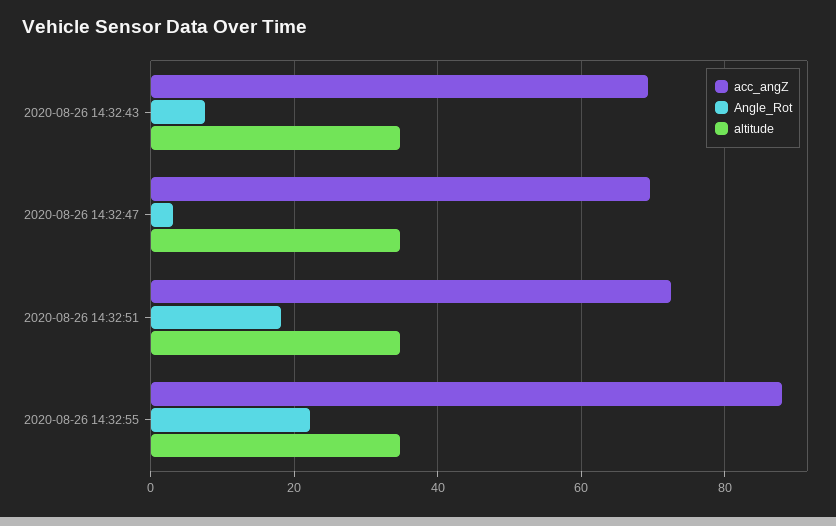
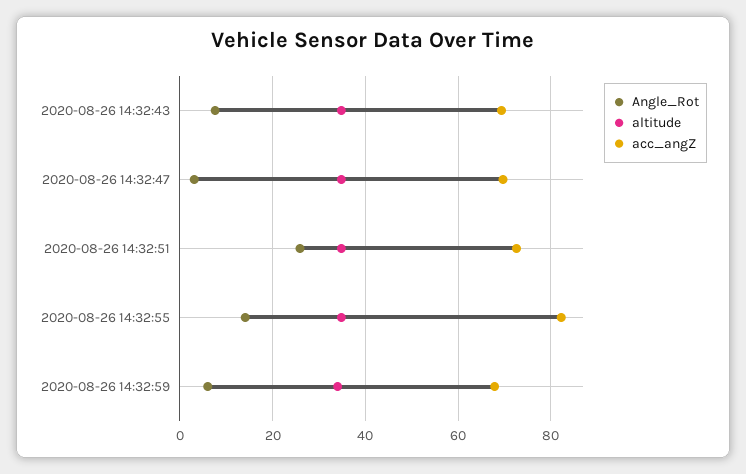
Angle_Rot, 2020-08-26 14:32:51: 18 -> 26
acc_angZ, 2020-08-26 14:32:55: 88 -> 82
Angle_Rot, 2020-08-26 14:32:55: 22 -> 14
Angle_Rot, 2020-08-26 14:32:59: none -> 6
altitude, 2020-08-26 14:32:59: none -> 34
acc_angZ, 2020-08-26 14:32:59: none -> 68

